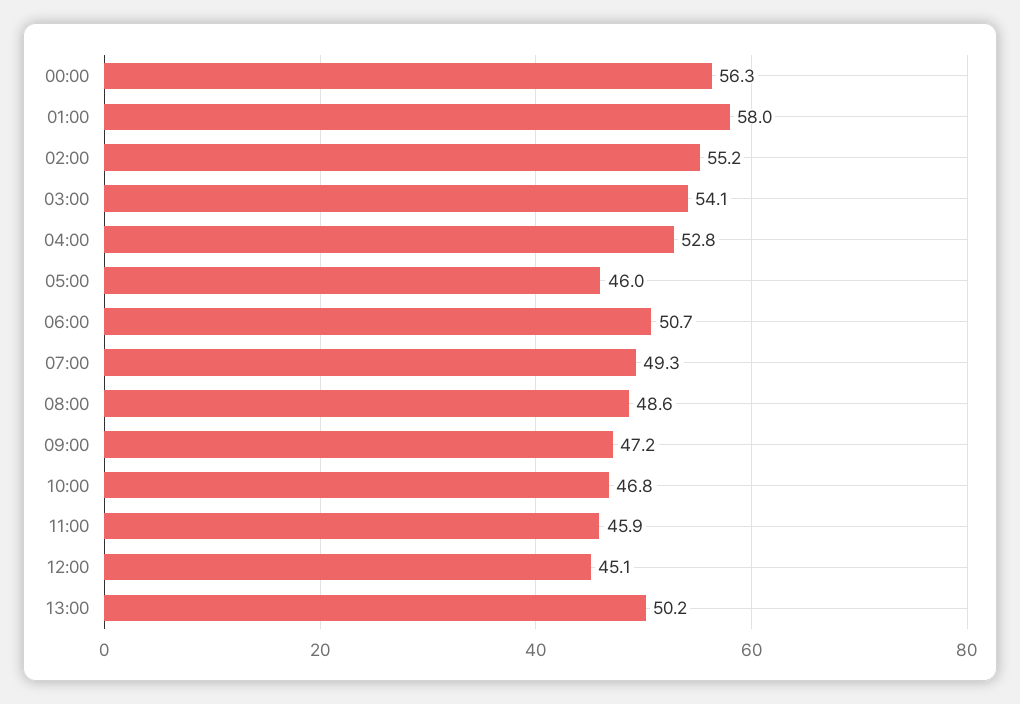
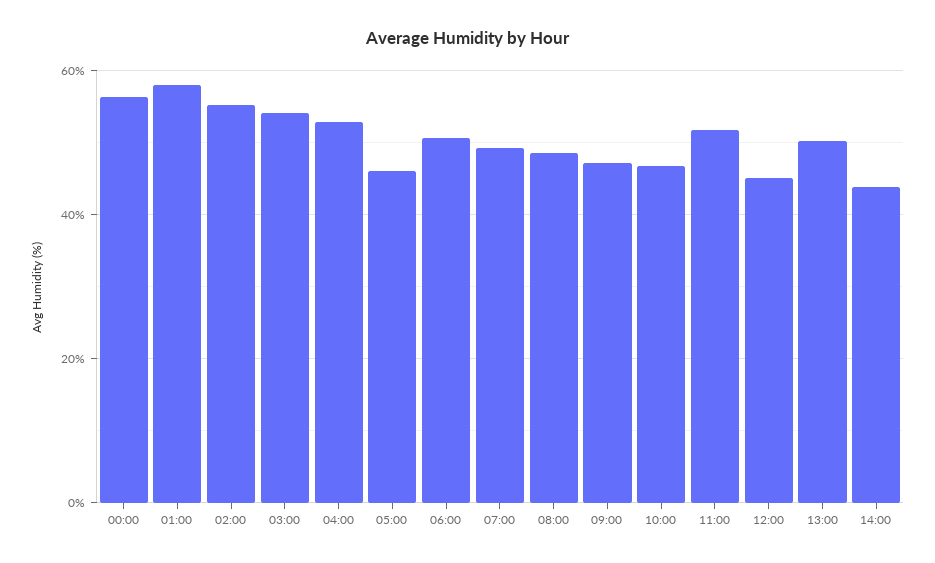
11:00: 45.9 -> 52
14:00: none -> 44

